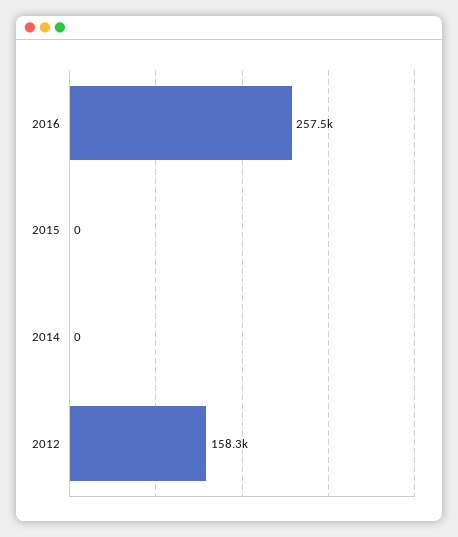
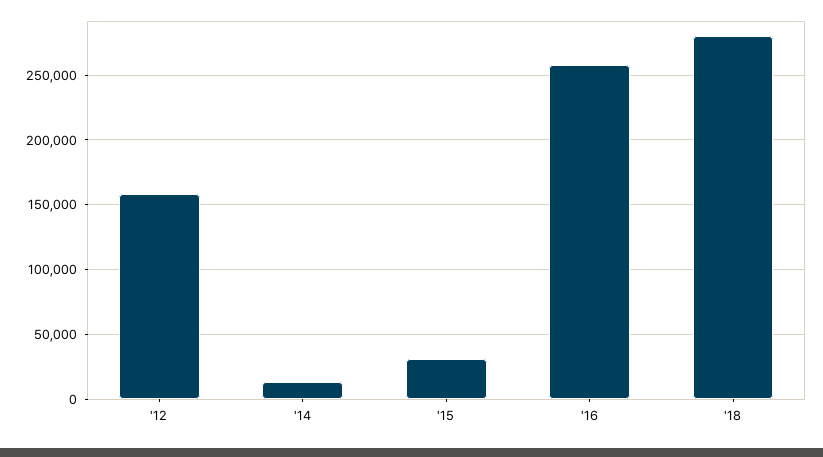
2015: 0 -> 30000
2014: 0 -> 15000
'18: none -> 280000

